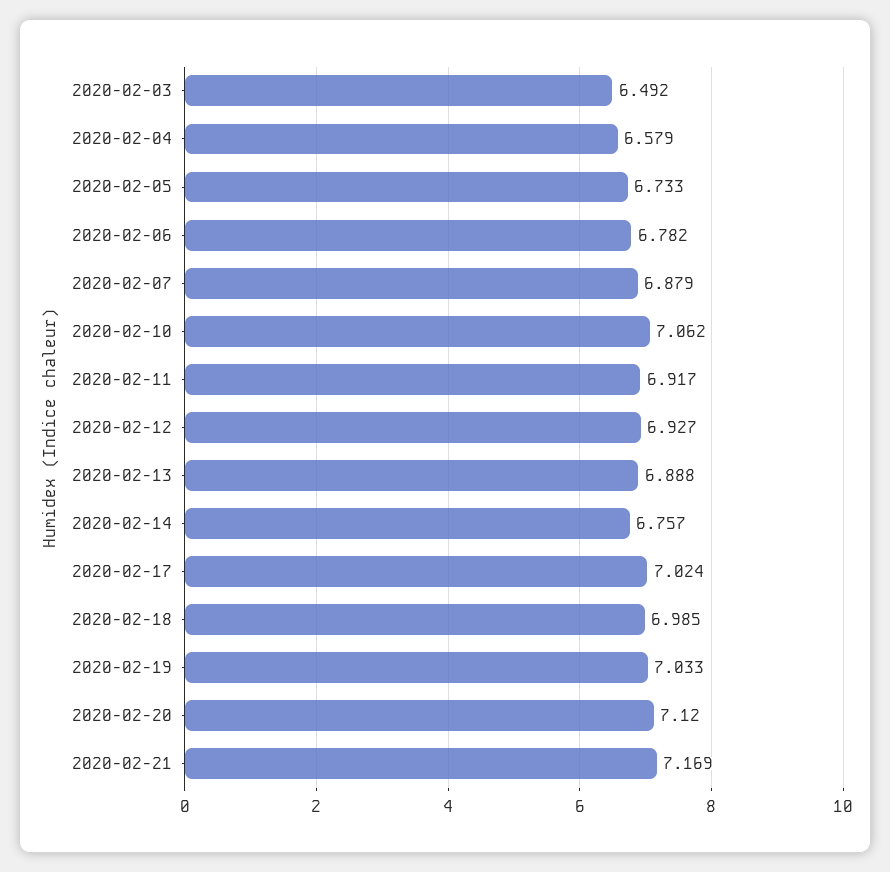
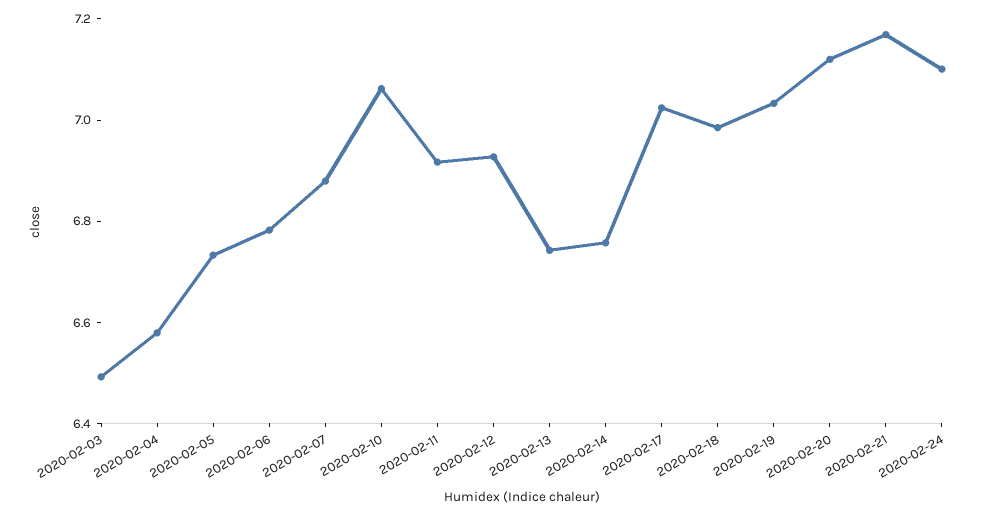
2020-02-13: 6.888 -> 6.75
2020-02-24: none -> 7.1

